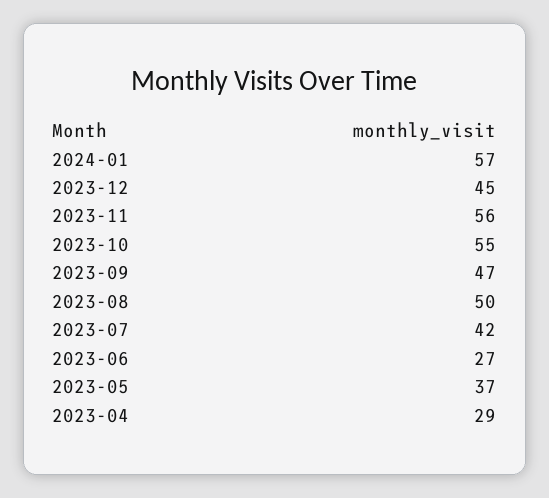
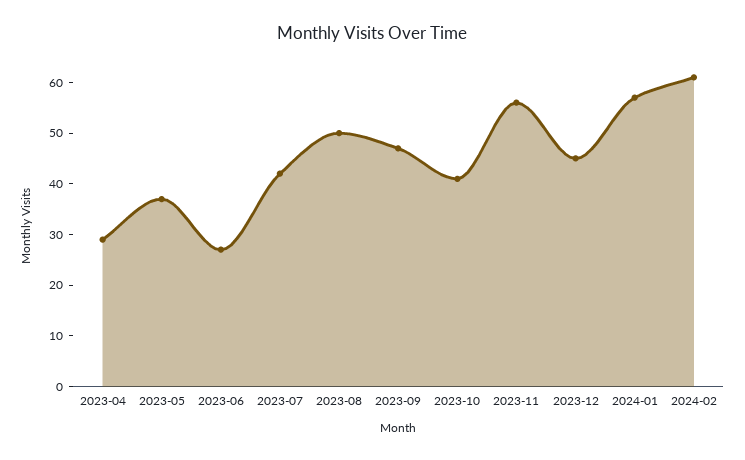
2023-10: 55 -> 40
2024-02: none -> 60

